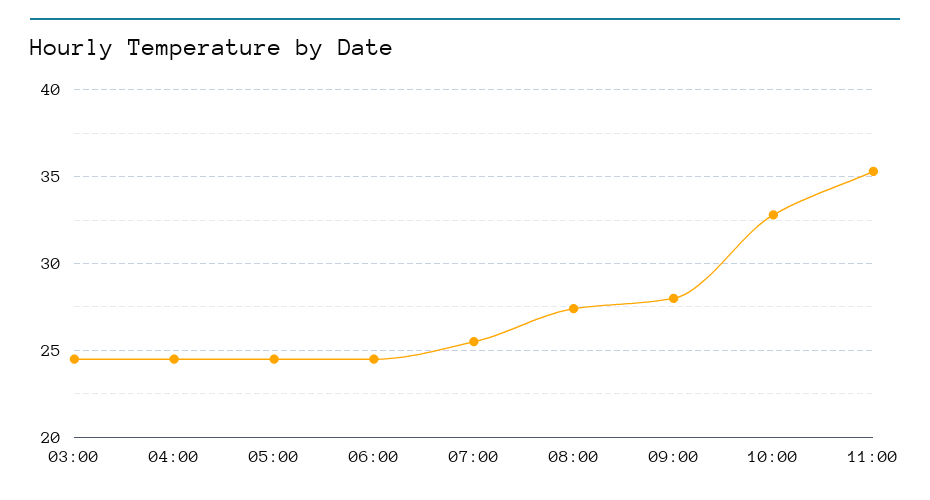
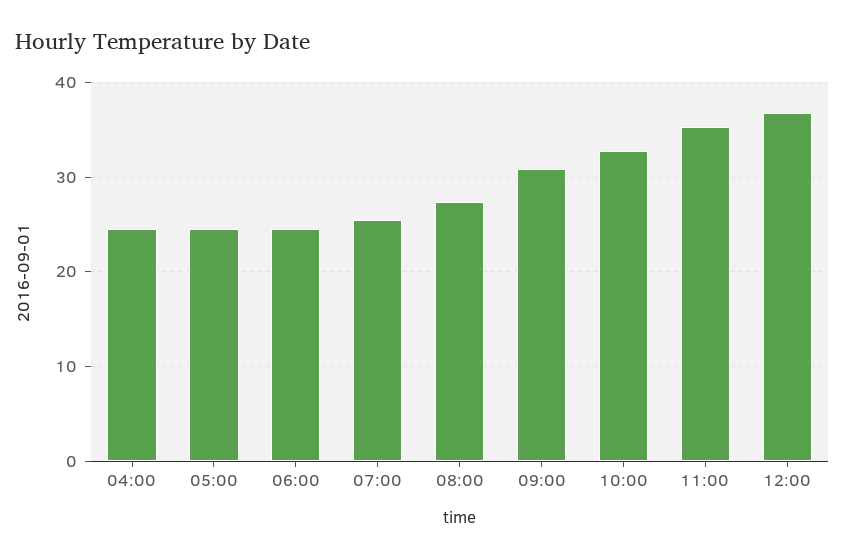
03:00: 24.5 -> none
09:00: 28 -> 31
12:00: none -> 37

